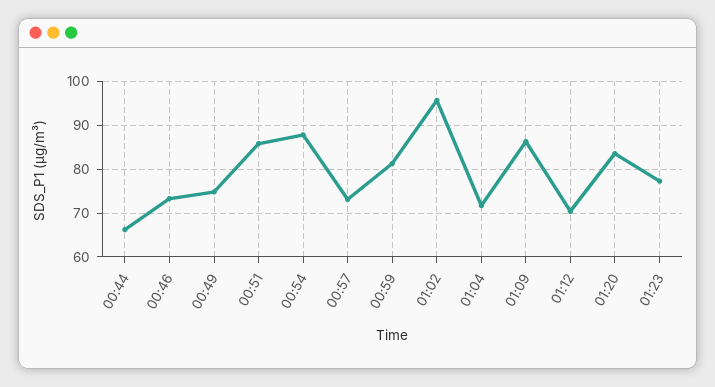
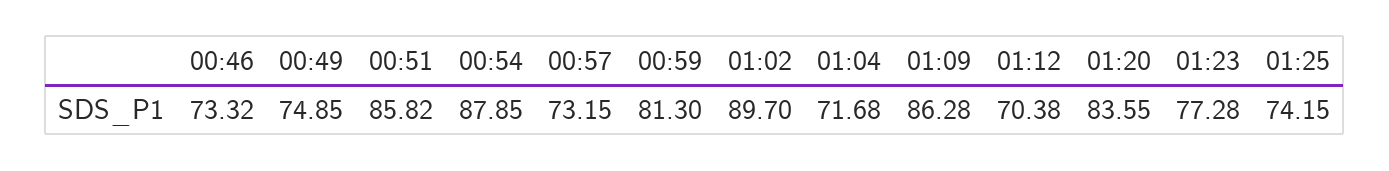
00:44: 66 -> none
01:02: 96 -> 89.7
01:25: none -> 74.15

